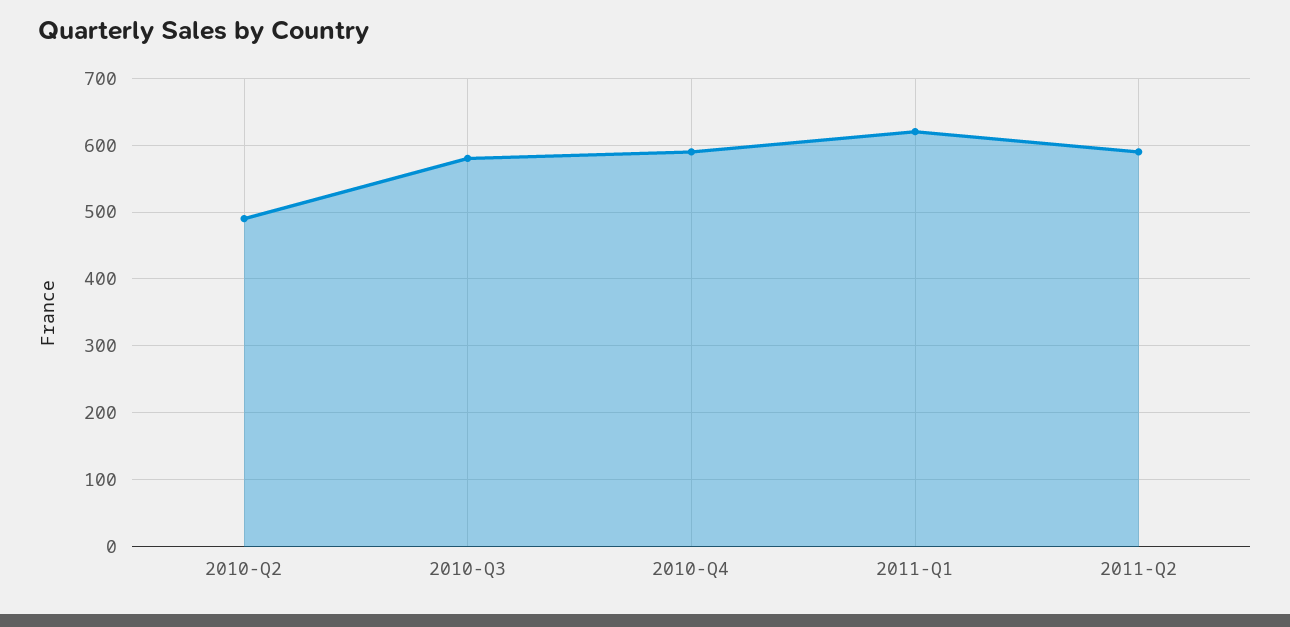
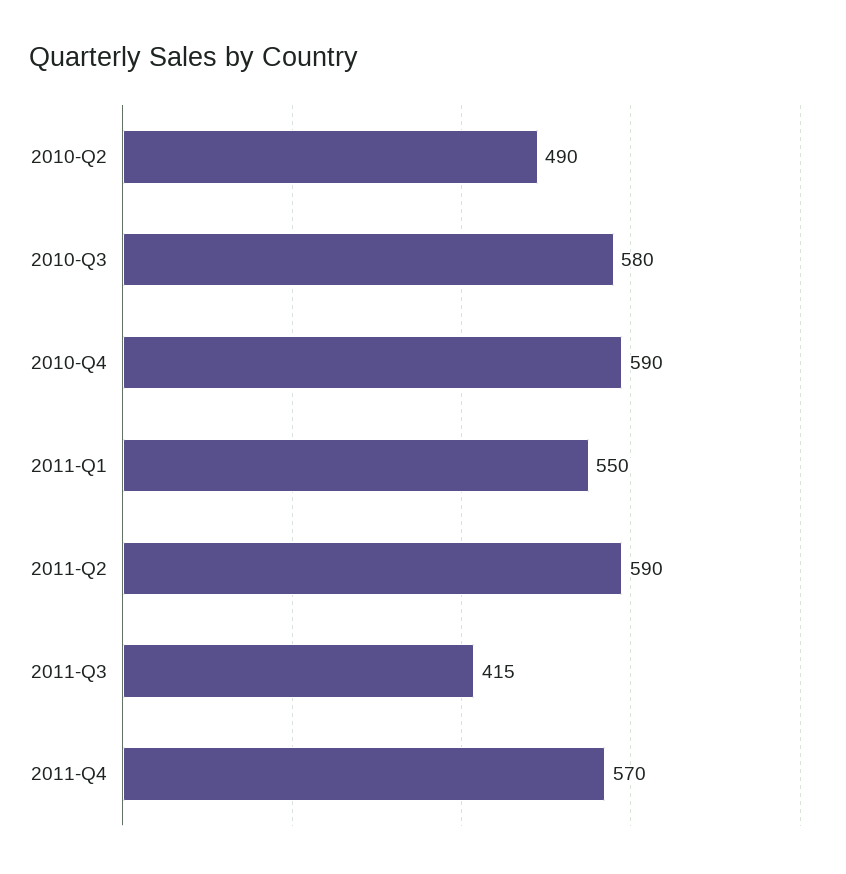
2011-Q1: 620 -> 550
2011-Q3: none -> 415
2011-Q4: none -> 570

